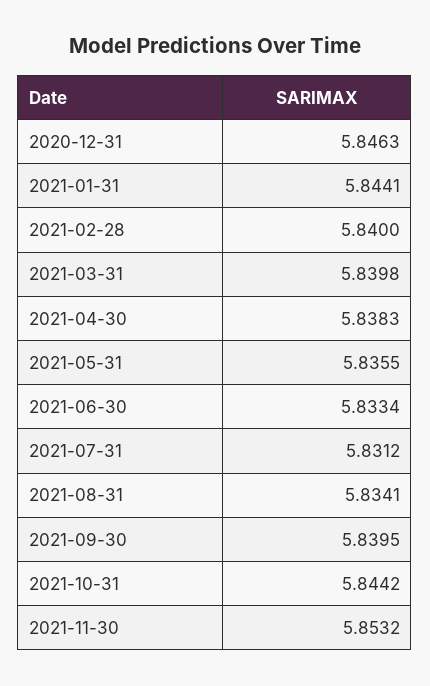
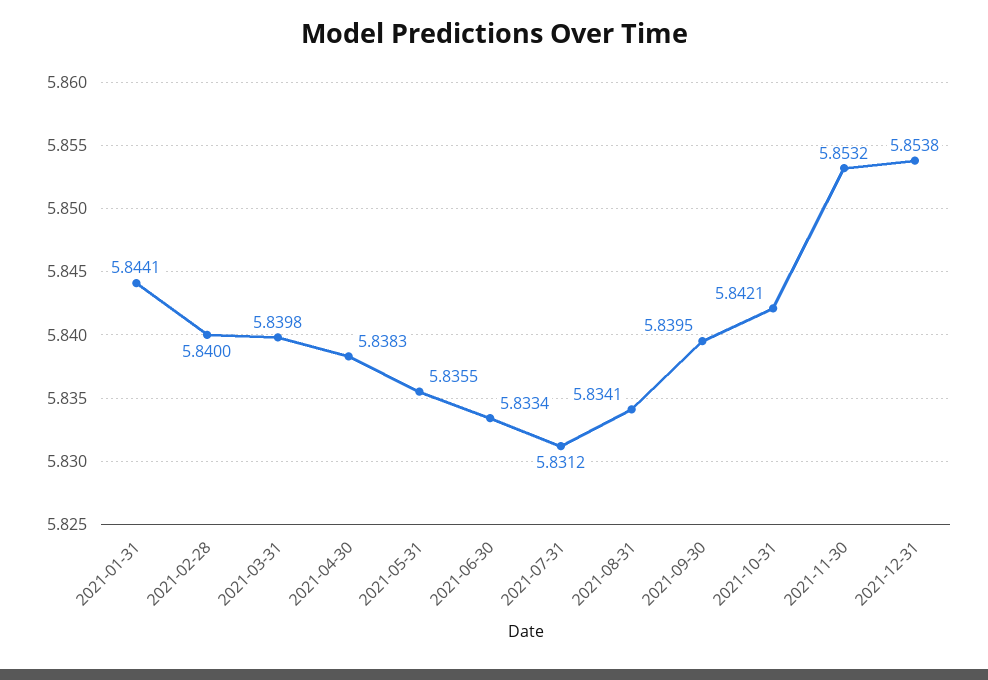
2020-12-31: 5.8463 -> none
2021-10-31: 5.8442 -> 5.8421
2021-12-31: none -> 5.8538

